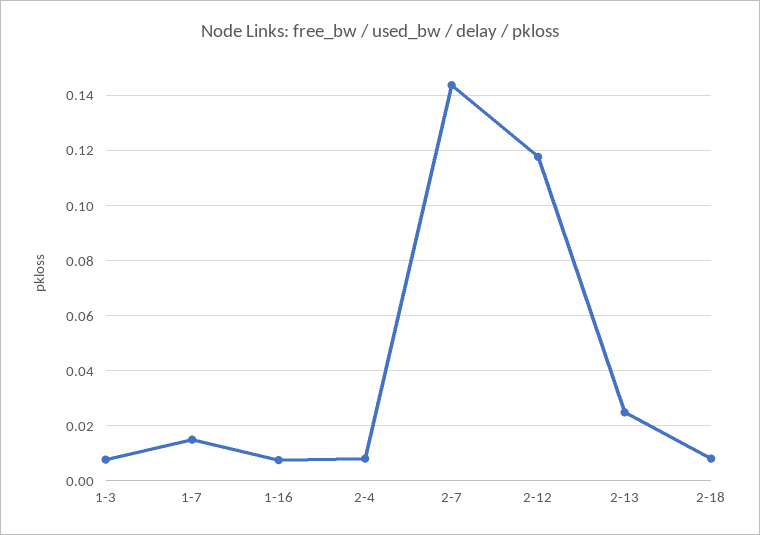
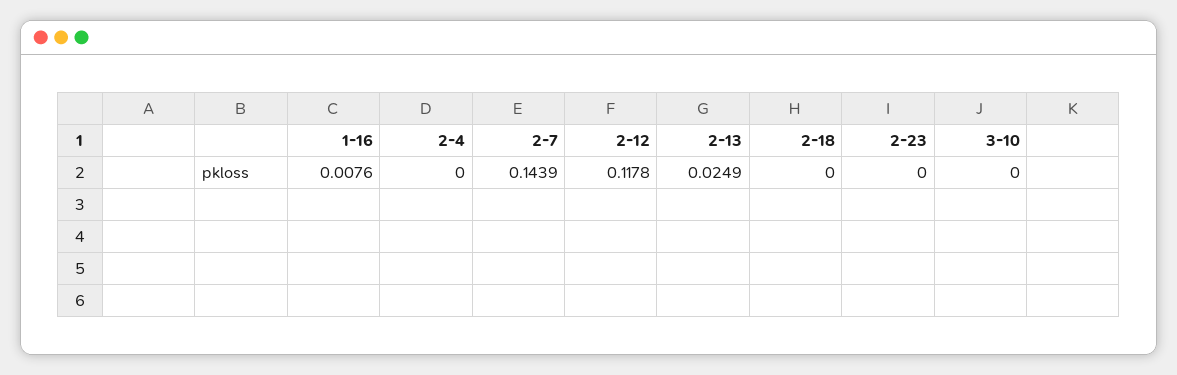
1-3: 0.0075 -> none
1-7: 0.015 -> none
2-4: 0.0075 -> 0
2-18: 0.0075 -> 0
2-23: none -> 0
3-10: none -> 0

